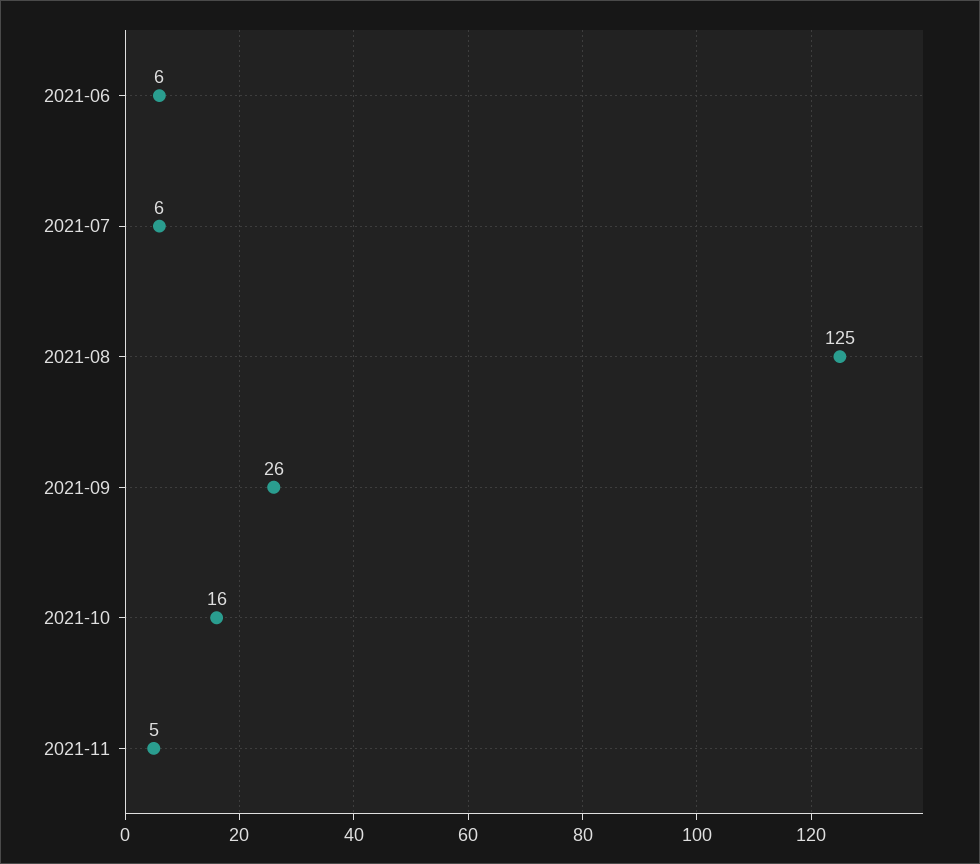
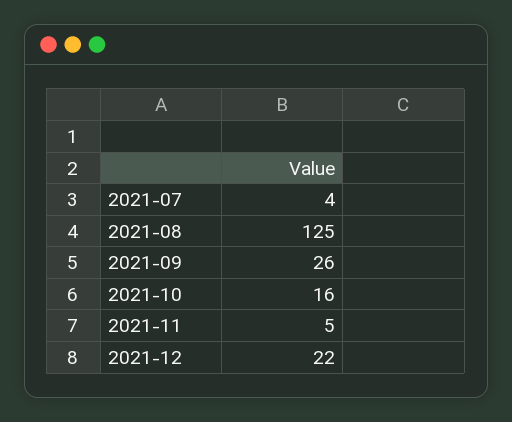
2021-06: 6 -> none
2021-07: 6 -> 4
2021-12: none -> 22

